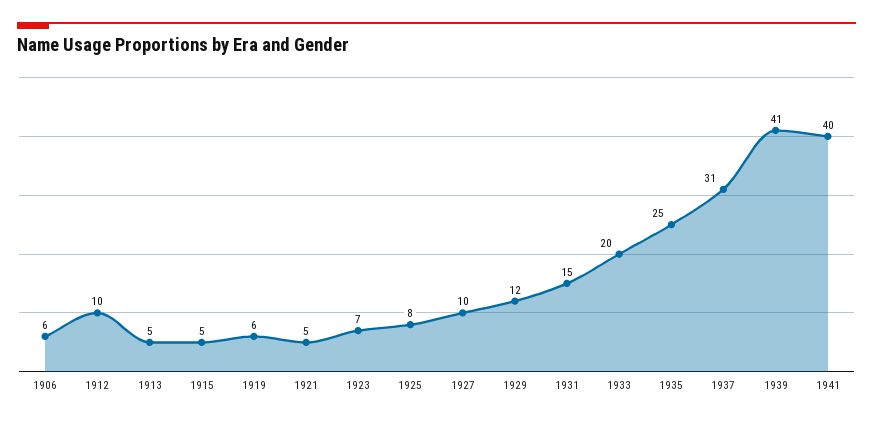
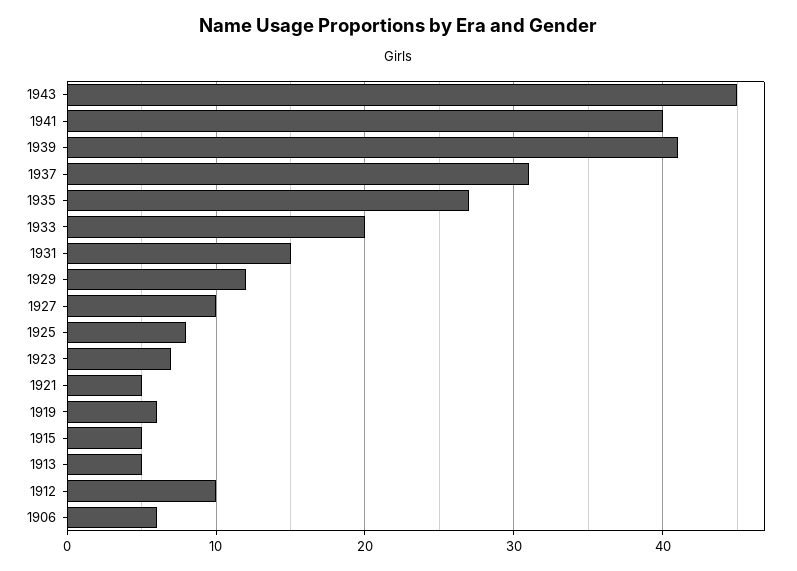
1935: 25 -> 27
1943: none -> 45

